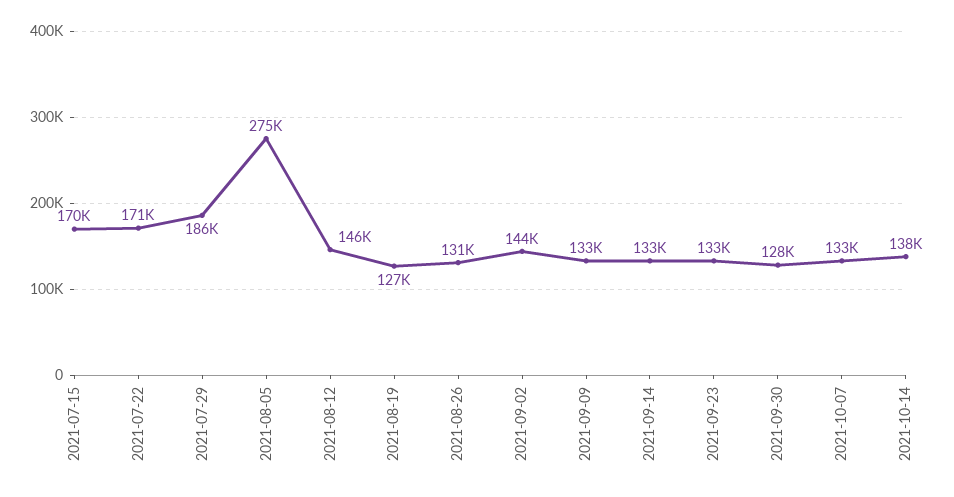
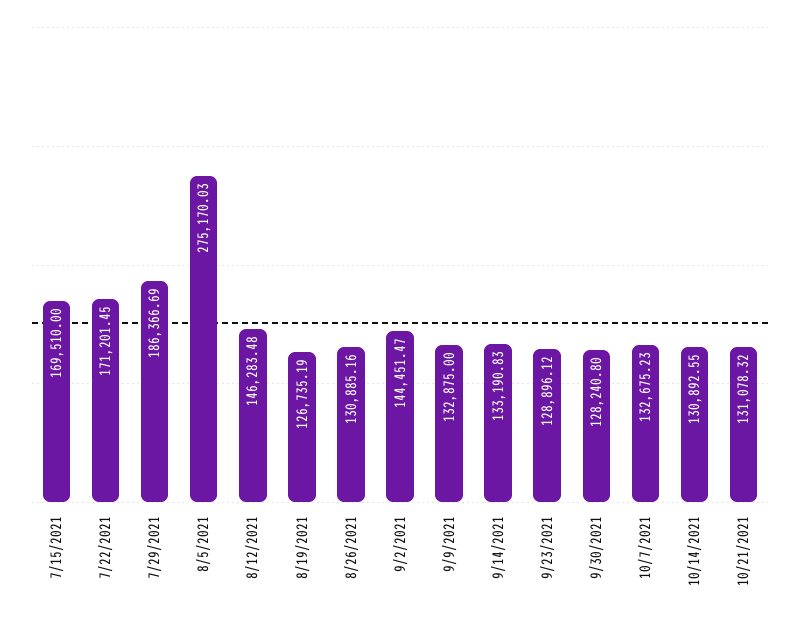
2021-09-23: 133000 -> 128896.12
2021-10-14: 138000 -> 130892.55
10/21/2021: none -> 131078.32

